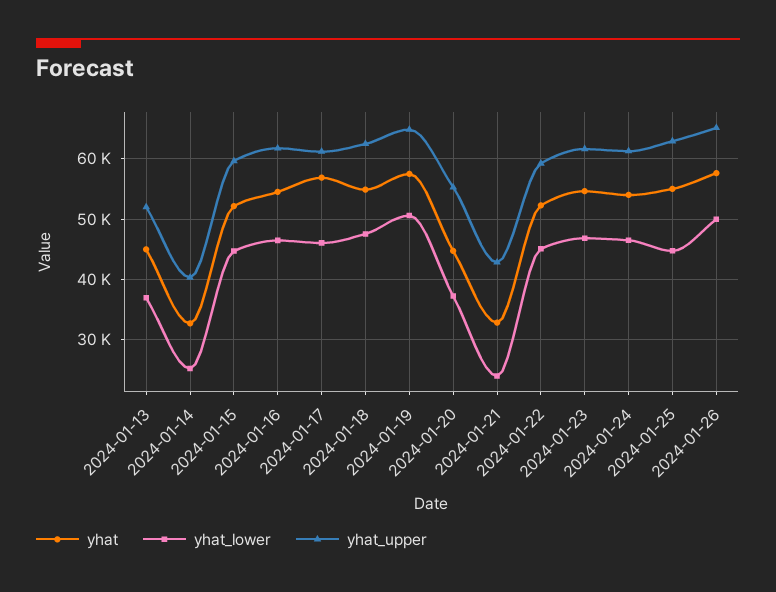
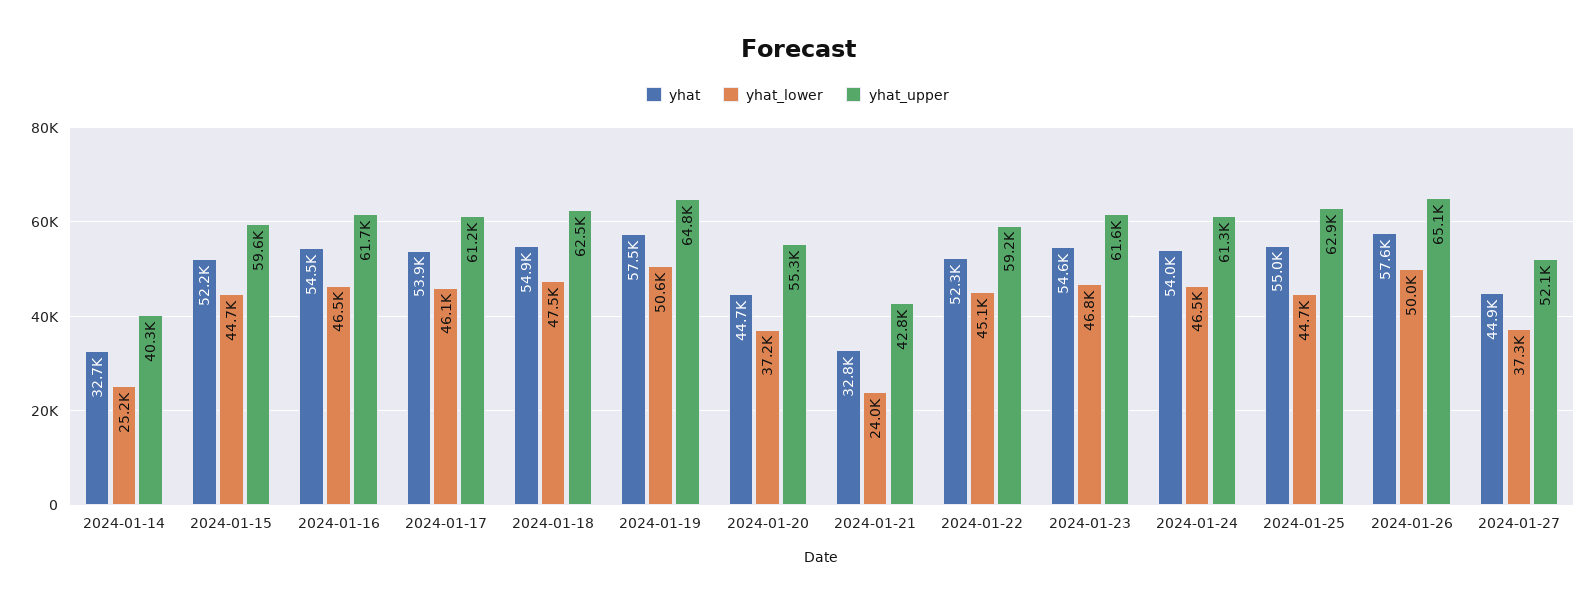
yhat, 2024-01-13: 45000 -> none
yhat_lower, 2024-01-13: 37000 -> none
yhat_upper, 2024-01-13: 52000 -> none
yhat, 2024-01-17: 57000 -> 53900
yhat, 2024-01-27: none -> 44900
yhat_lower, 2024-01-27: none -> 37300
yhat_upper, 2024-01-27: none -> 52100

